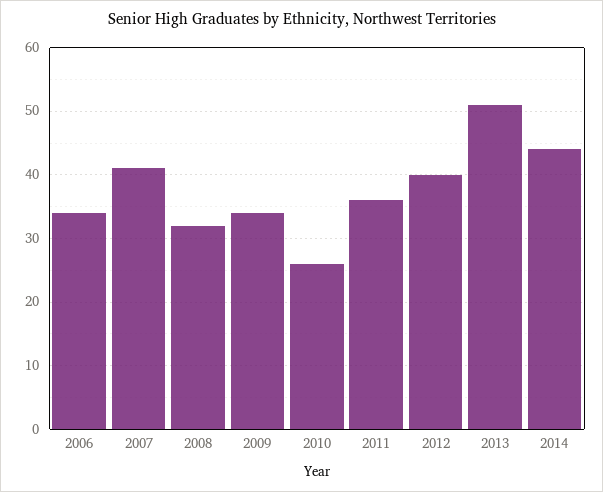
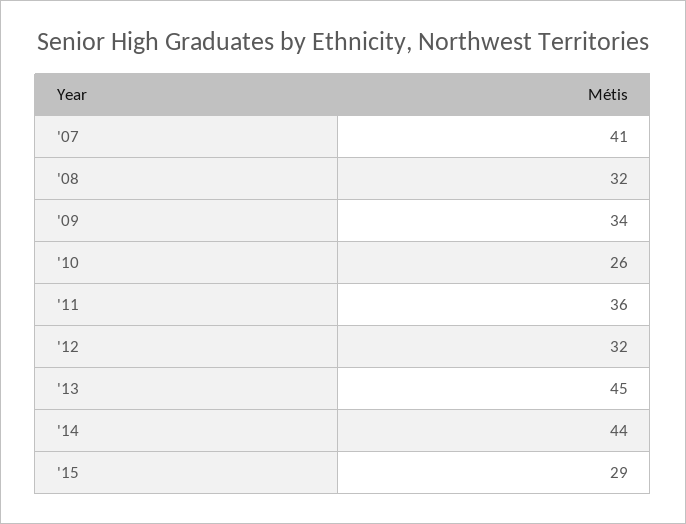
2006: 34 -> none
2012: 40 -> 32
2013: 51 -> 45
'15: none -> 29

